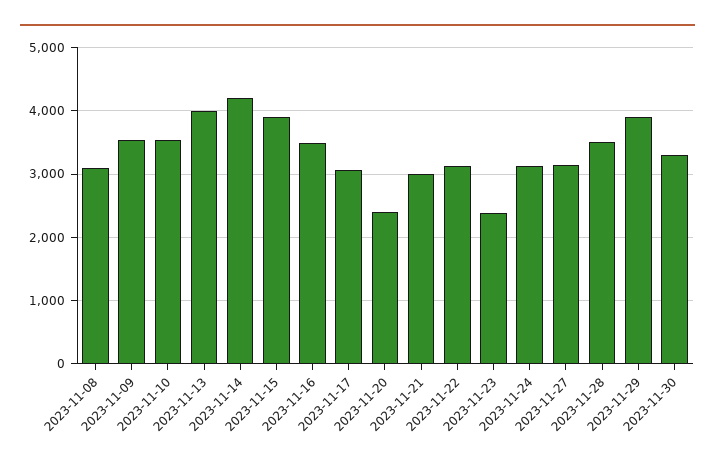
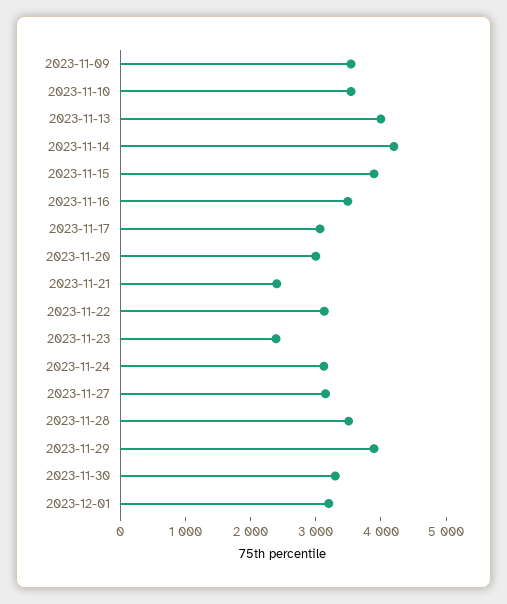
2023-11-08: 3100 -> none
2023-11-20: 2400 -> 3000
2023-11-21: 3000 -> 2400
2023-12-01: none -> 3200

